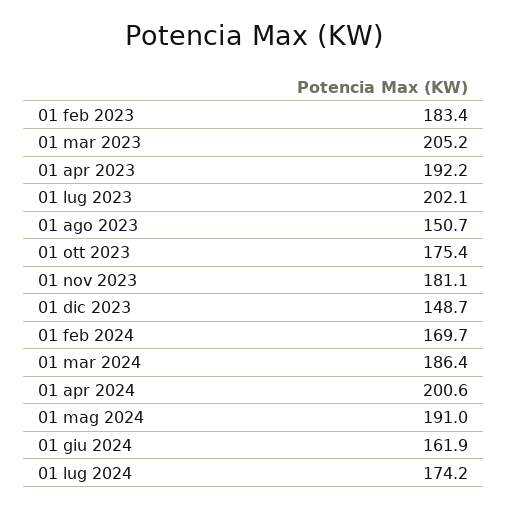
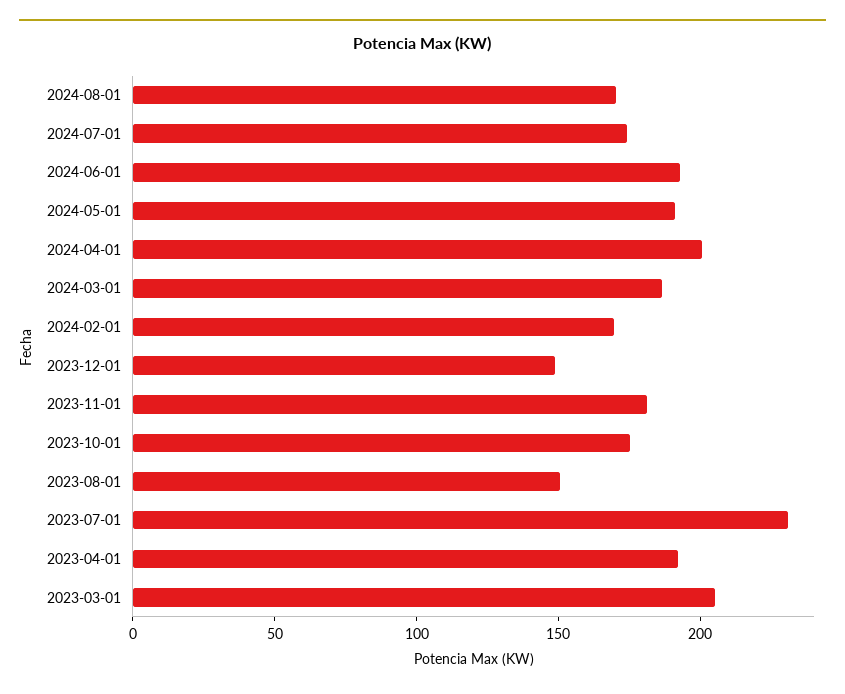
01 feb 2023: 183.4 -> none
01 lug 2023: 202.1 -> 230
01 giu 2024: 161.9 -> 190
2024-08-01: none -> 170

